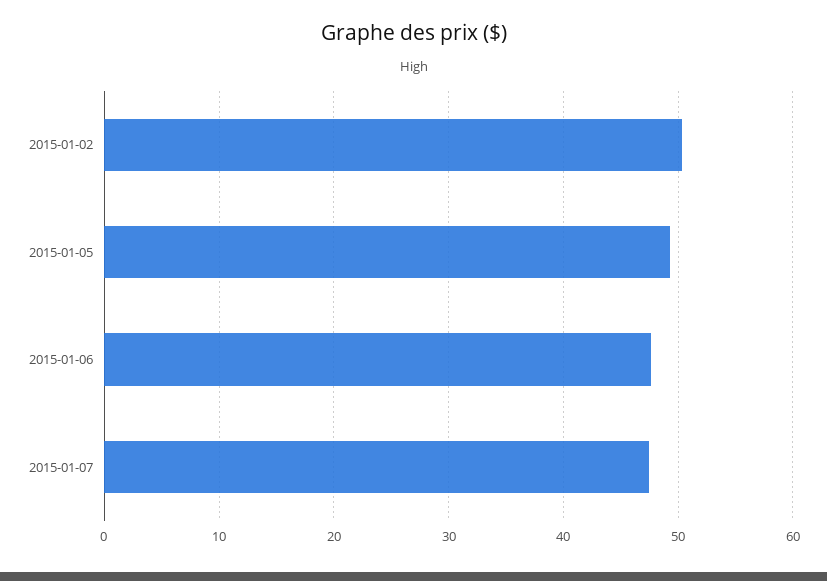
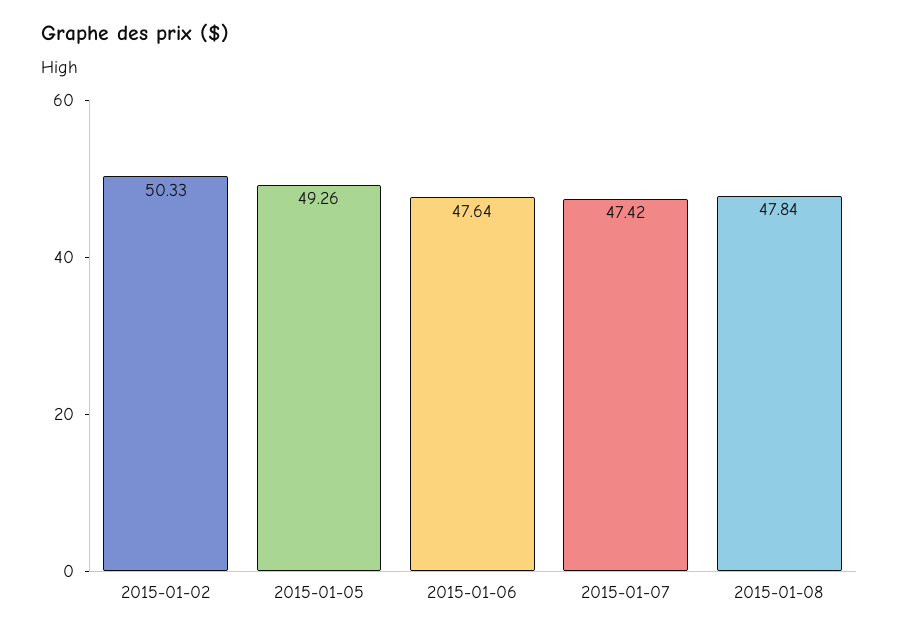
2015-01-08: none -> 47.84

